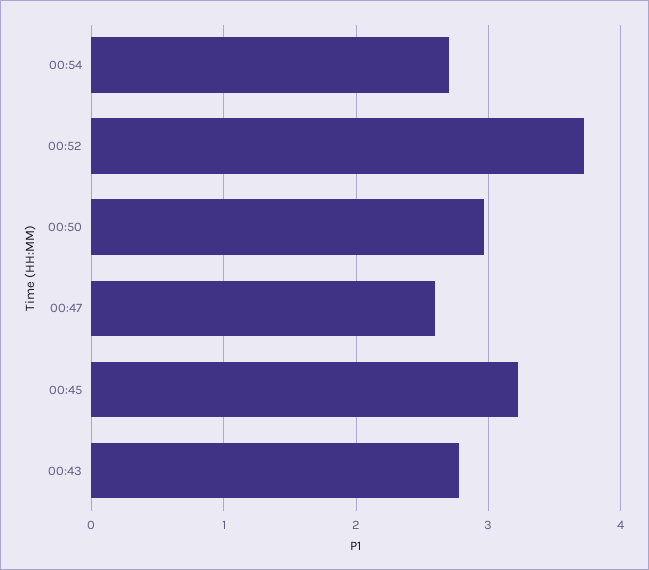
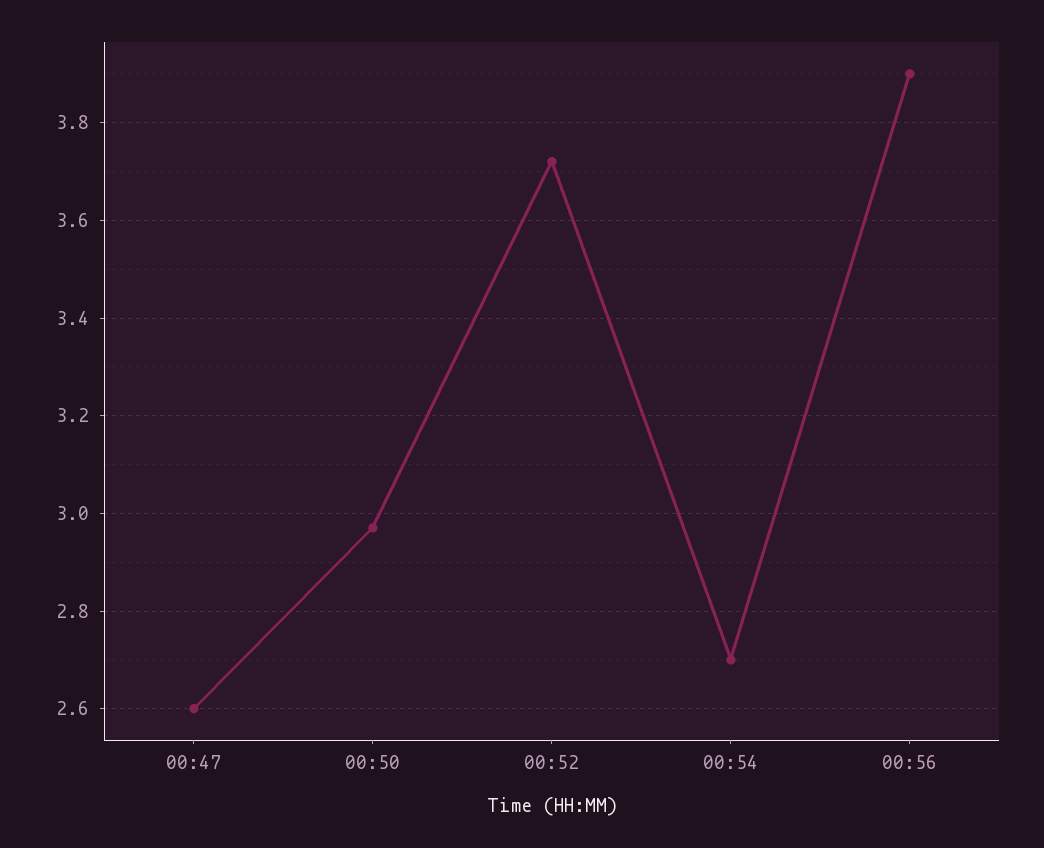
00:45: 3.2 -> none
00:43: 2.8 -> none
00:56: none -> 3.9

